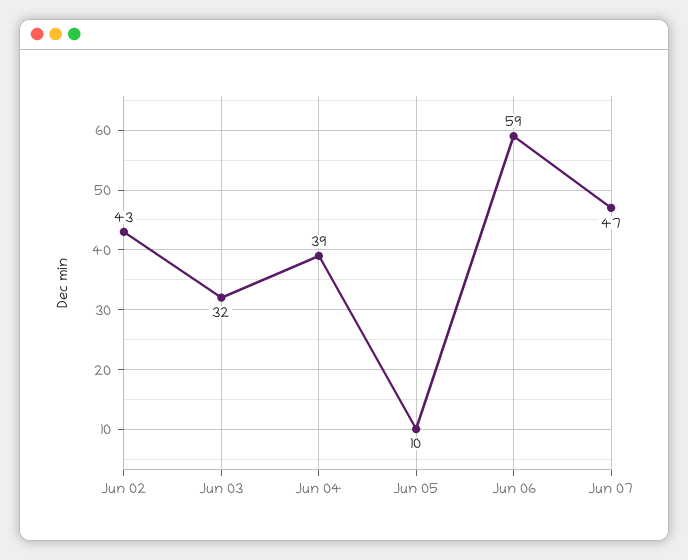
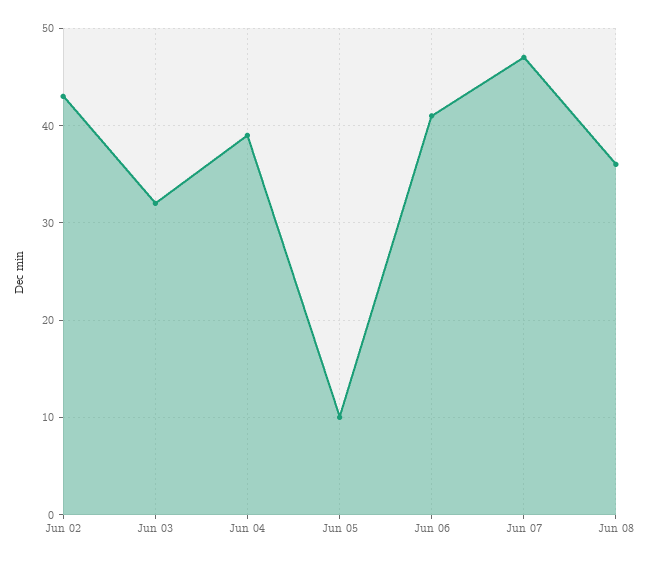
Jun 06: 59 -> 41
Jun 08: none -> 36

